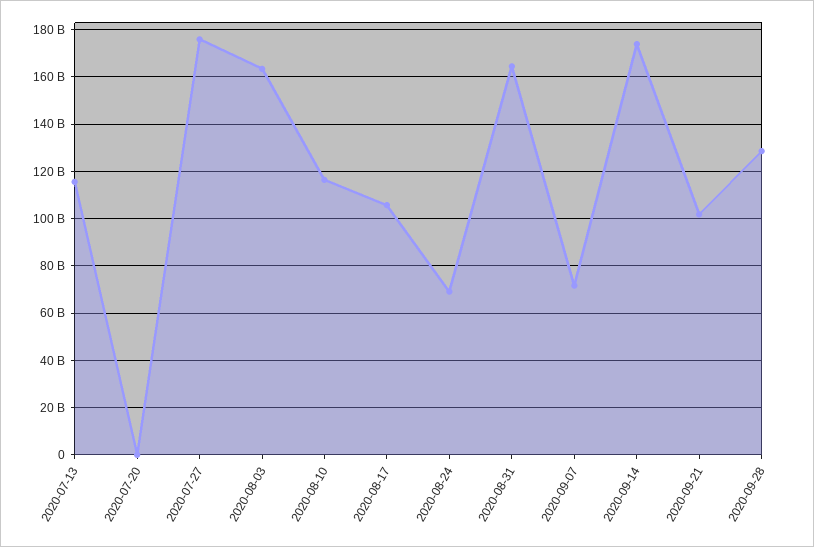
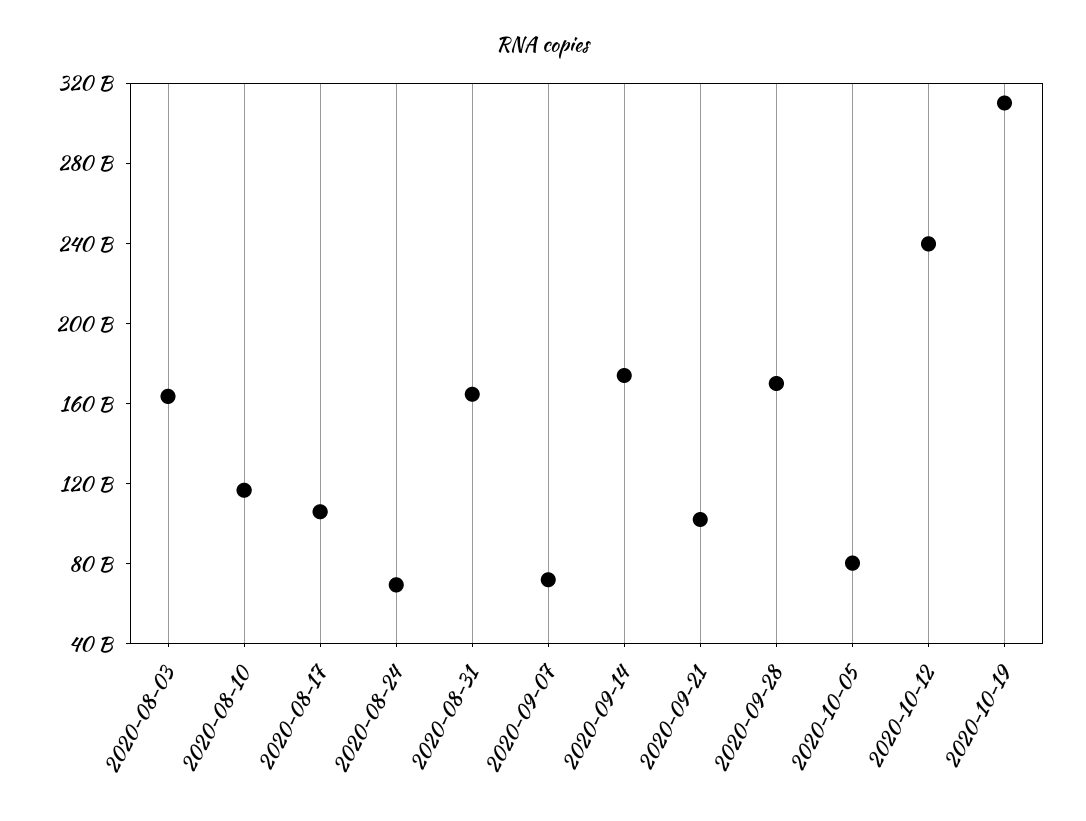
2020-07-13: 115000000000 -> none
2020-07-20: 0 -> none
2020-07-27: 175000000000 -> none
2020-09-28: 130000000000 -> 170000000000
2020-10-05: none -> 80000000000
2020-10-12: none -> 240000000000
2020-10-19: none -> 310000000000

